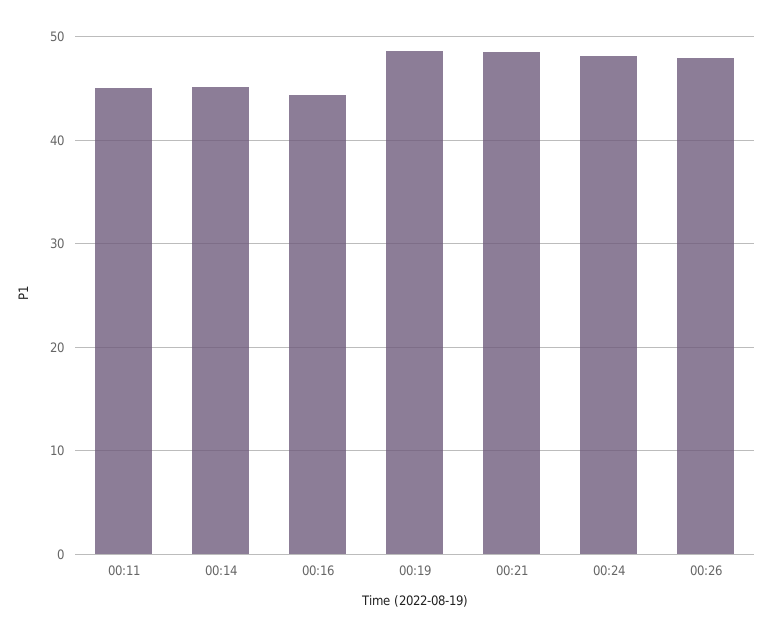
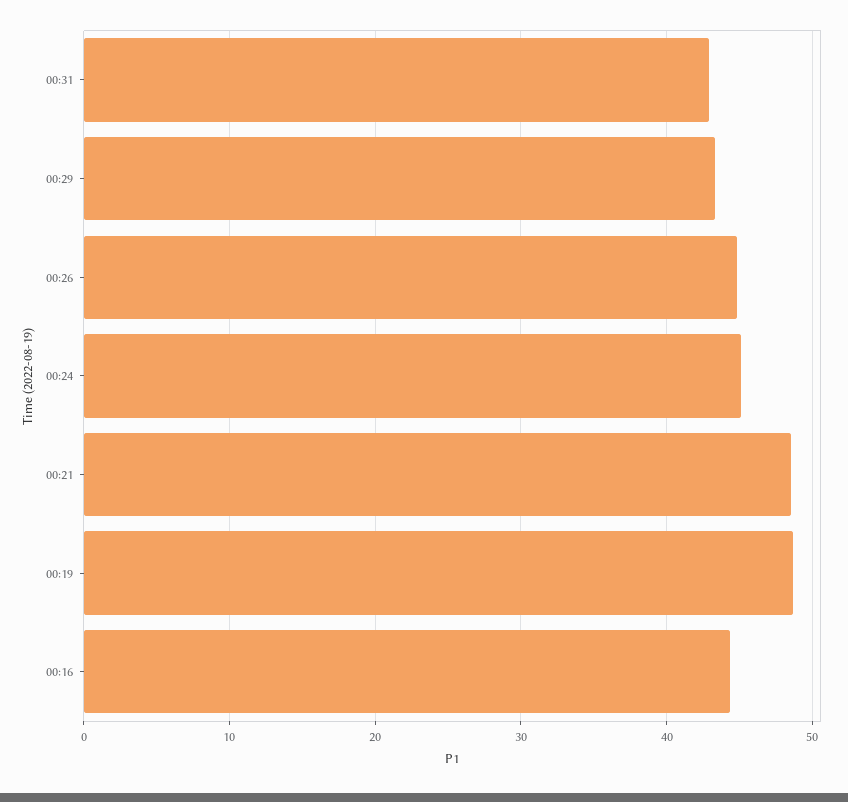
00:11: 45 -> none
00:14: 45 -> none
00:24: 48 -> 45
00:26: 48 -> 45
00:31: none -> 43
00:29: none -> 43

